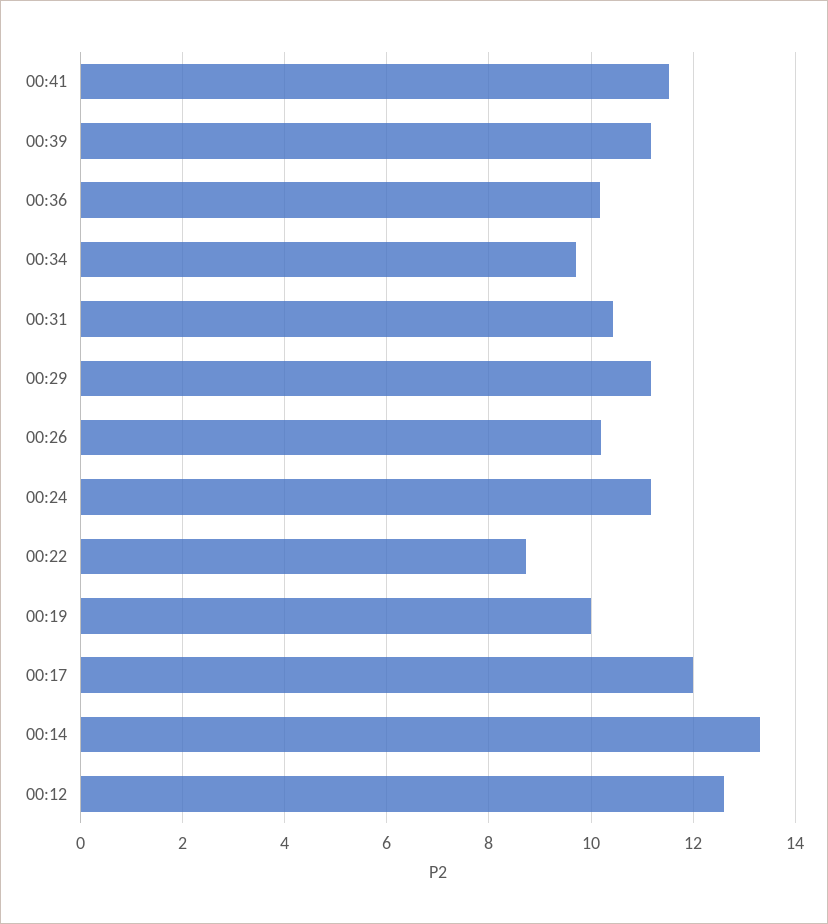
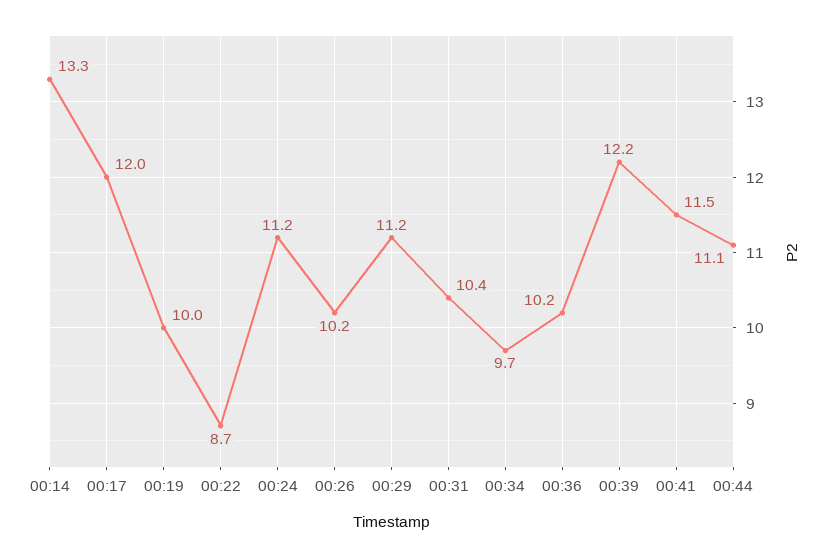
00:39: 11.2 -> 12.2
00:12: 12.6 -> none
00:44: none -> 11.1

